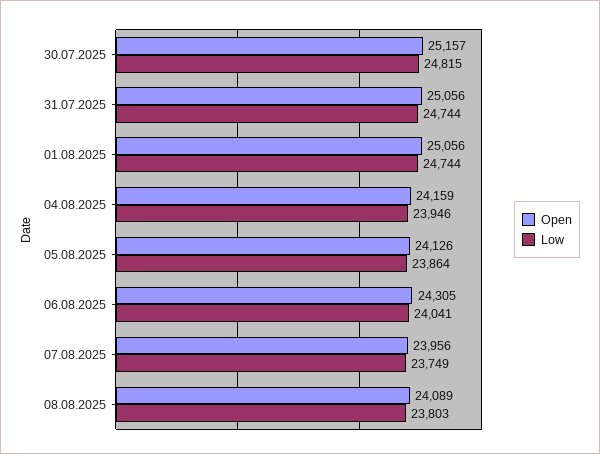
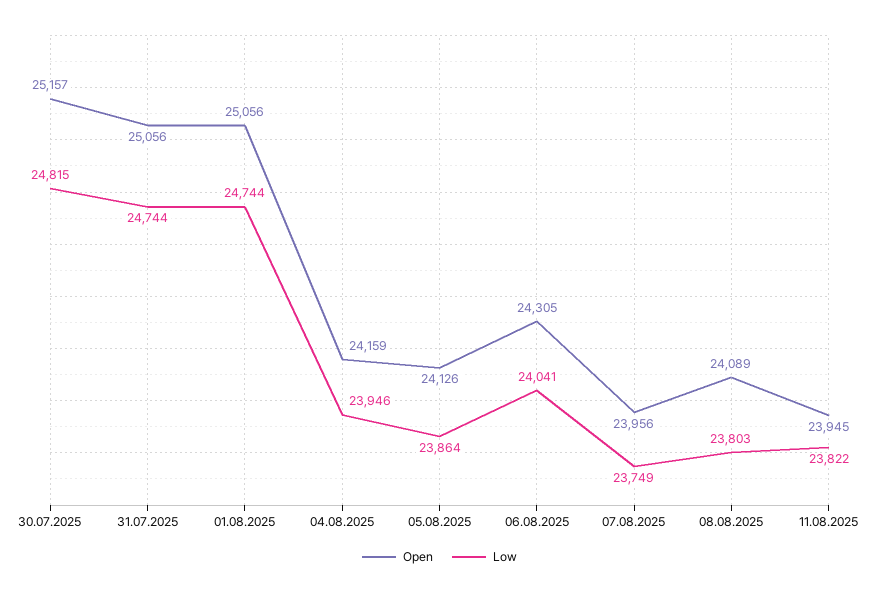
Open, 11.08.2025: none -> 23945
Low, 11.08.2025: none -> 23822

